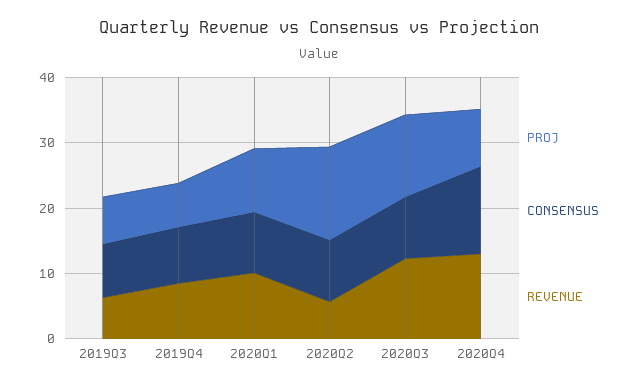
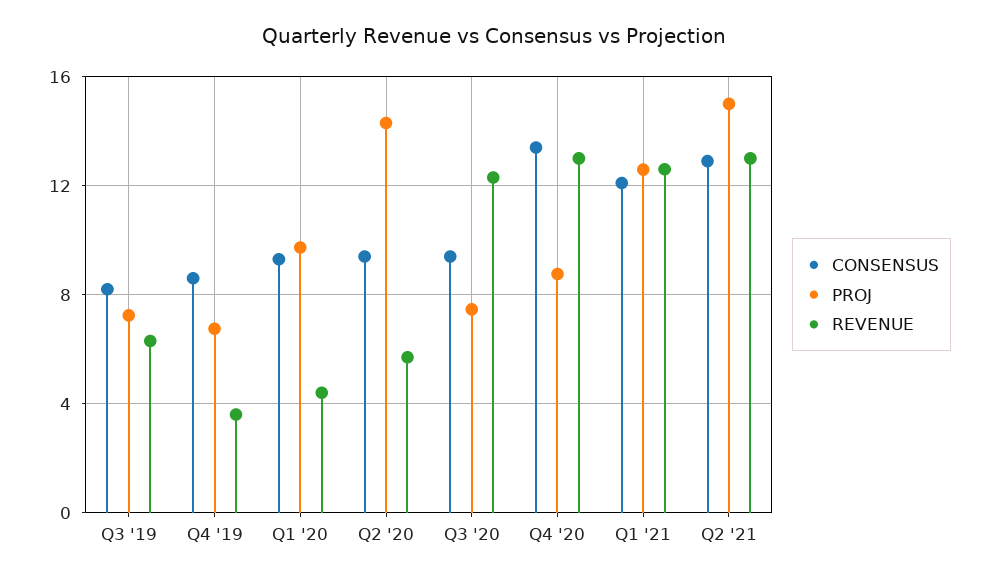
REVENUE, 2019Q4: 8 -> 3.5
REVENUE, 2020Q1: 10 -> 4.5
PROJ, 2020Q3: 12 -> 7.5
CONSENSUS, Q1 '21: none -> 12
PROJ, Q1 '21: none -> 12.5
REVENUE, Q1 '21: none -> 12.5
CONSENSUS, Q2 '21: none -> 13
PROJ, Q2 '21: none -> 15
REVENUE, Q2 '21: none -> 13

